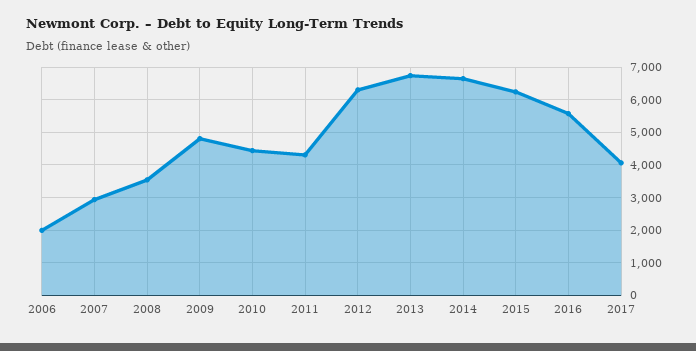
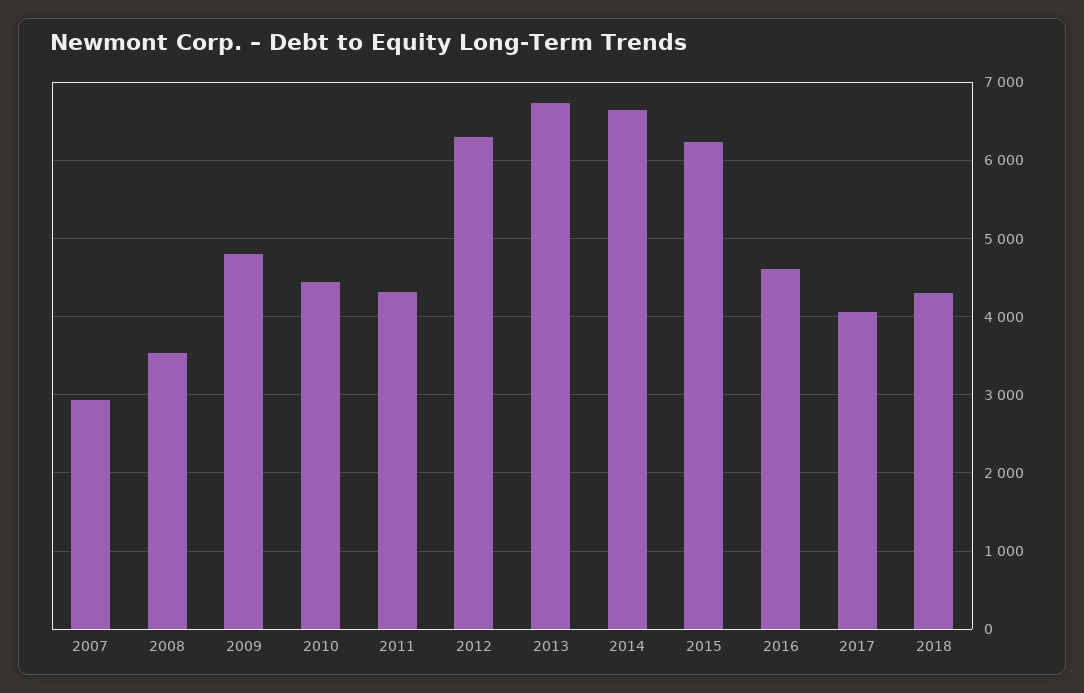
2006: 2000 -> none
2016: 5600 -> 4600
2018: none -> 4300

